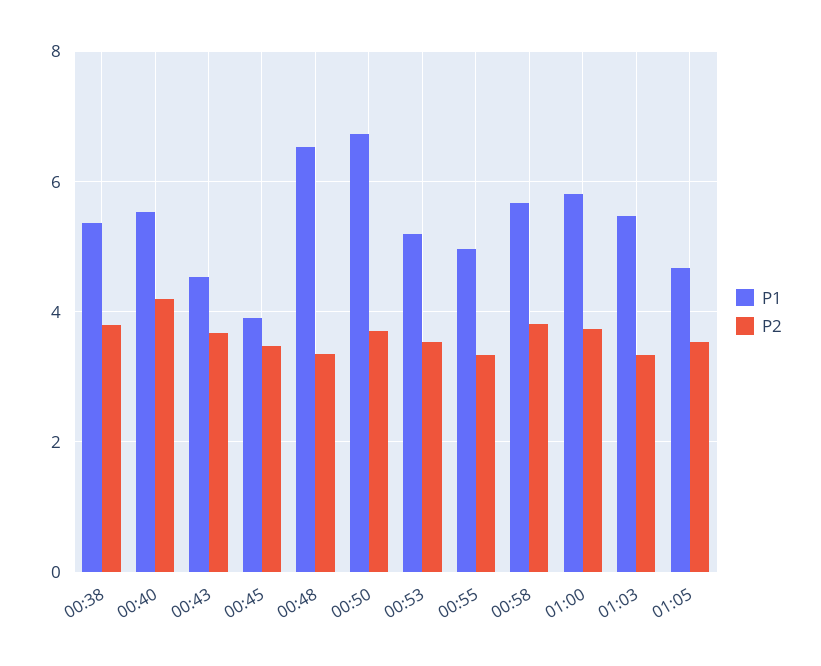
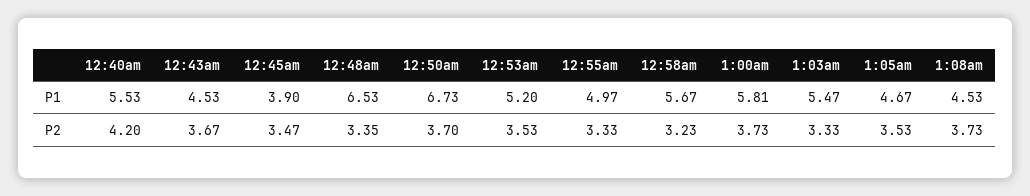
P1, 00:38: 5.4 -> none
P2, 00:38: 3.8 -> none
P2, 00:58: 3.8 -> 3.23
P1, 1:08am: none -> 4.53
P2, 1:08am: none -> 3.73

